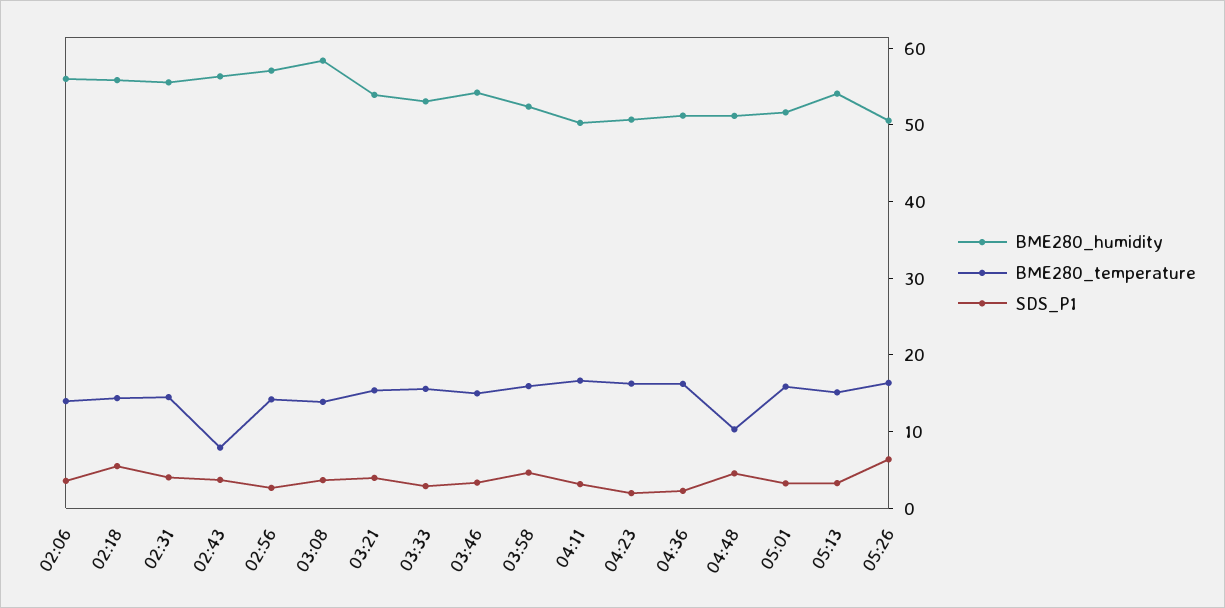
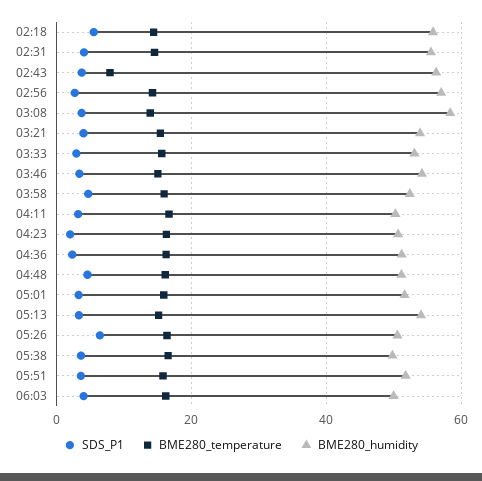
BME280_humidity, 02:06: 56 -> none
BME280_temperature, 02:06: 14 -> none
SDS_P1, 02:06: 4 -> none
BME280_temperature, 04:48: 10 -> 16
SDS_P1, 05:38: none -> 4
BME280_temperature, 05:38: none -> 16
BME280_humidity, 05:38: none -> 50
SDS_P1, 05:51: none -> 4
BME280_temperature, 05:51: none -> 16
BME280_humidity, 05:51: none -> 52
SDS_P1, 06:03: none -> 4
BME280_temperature, 06:03: none -> 16
BME280_humidity, 06:03: none -> 50

